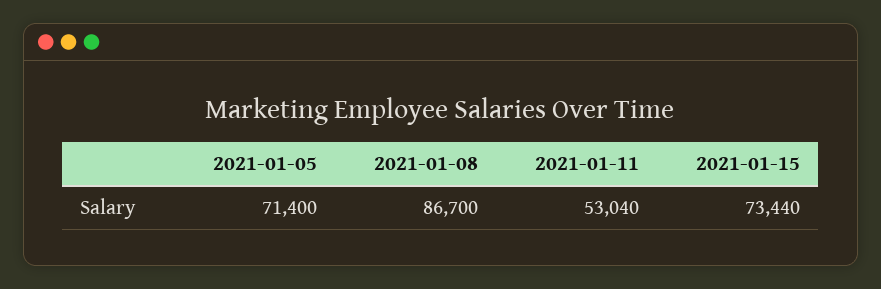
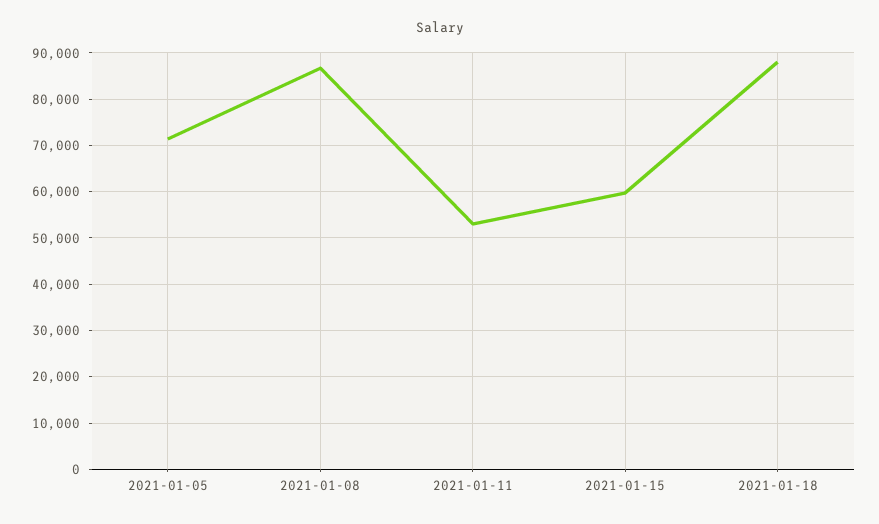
2021-01-15: 73440 -> 60000
2021-01-18: none -> 88000

